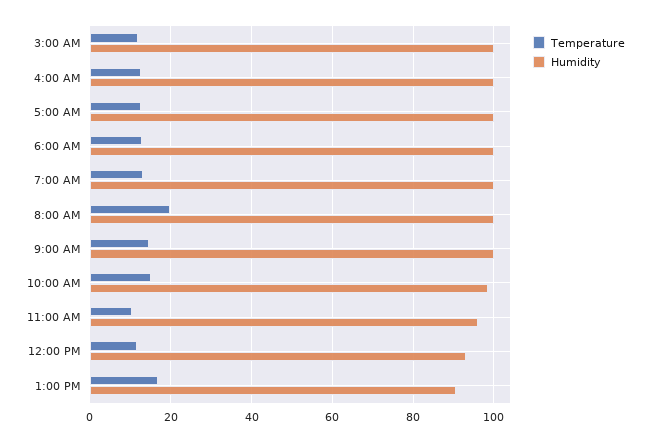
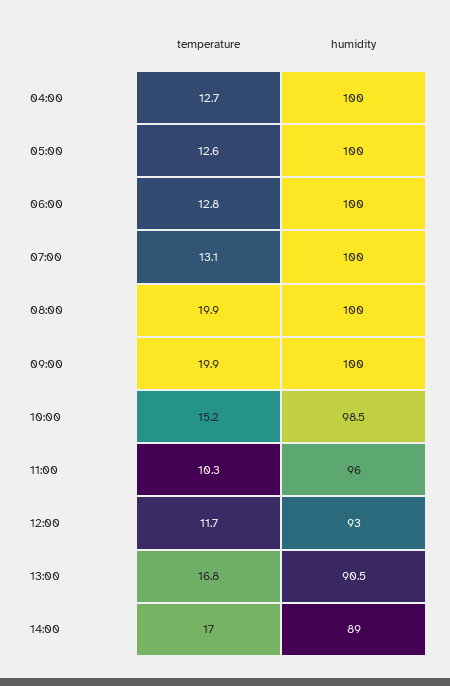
Temperature, 3:00 AM: 12 -> none
Humidity, 3:00 AM: 100 -> none
Temperature, 9:00 AM: 14 -> 19.9
Temperature, 14:00: none -> 17
Humidity, 14:00: none -> 89

